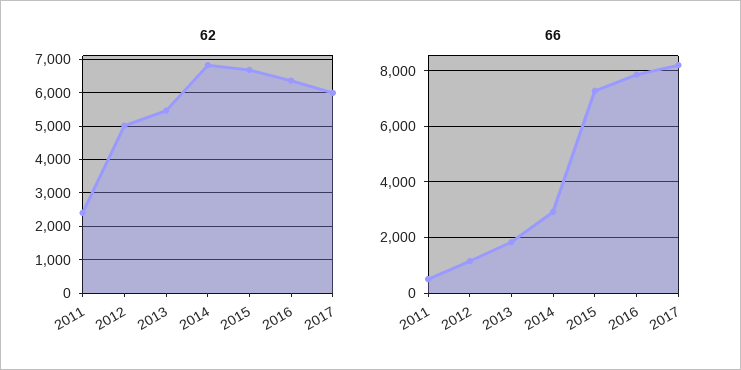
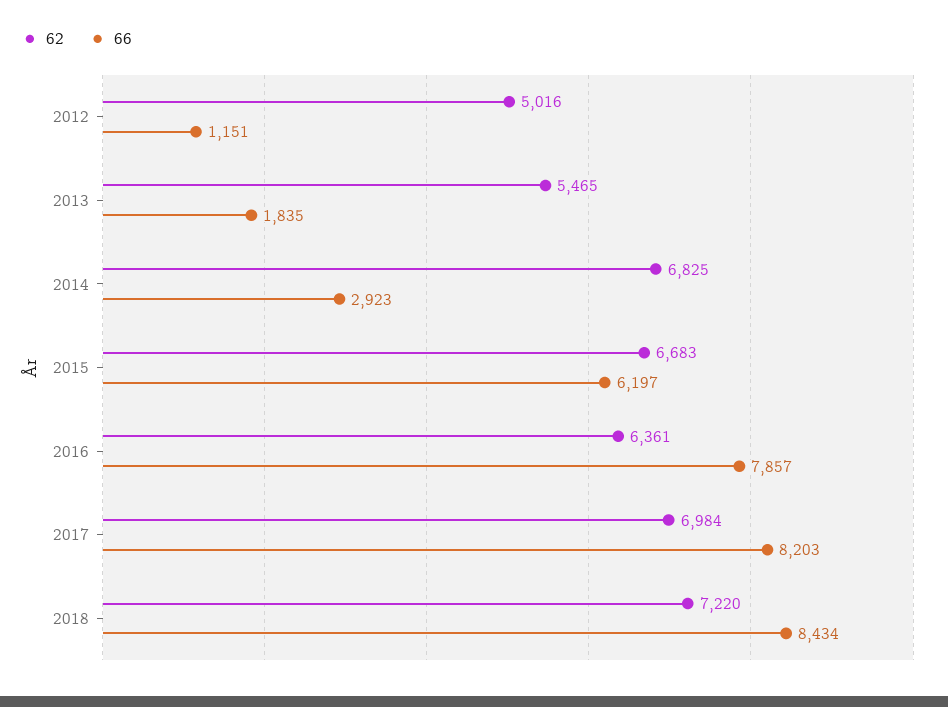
62, 2011: 2400 -> none
62, 2017: 6000 -> 6984
66, 2011: 500 -> none
66, 2015: 7250 -> 6197
62, 2018: none -> 7220
66, 2018: none -> 8434

